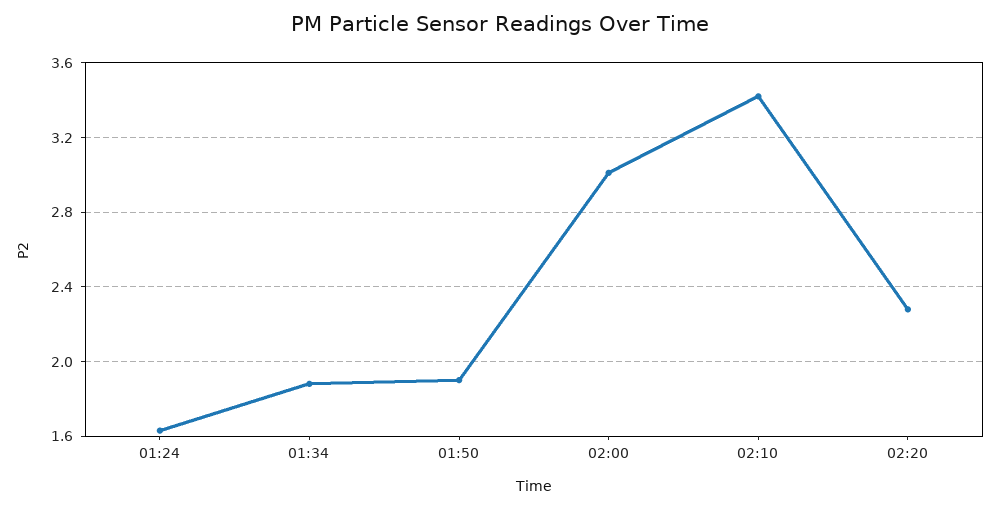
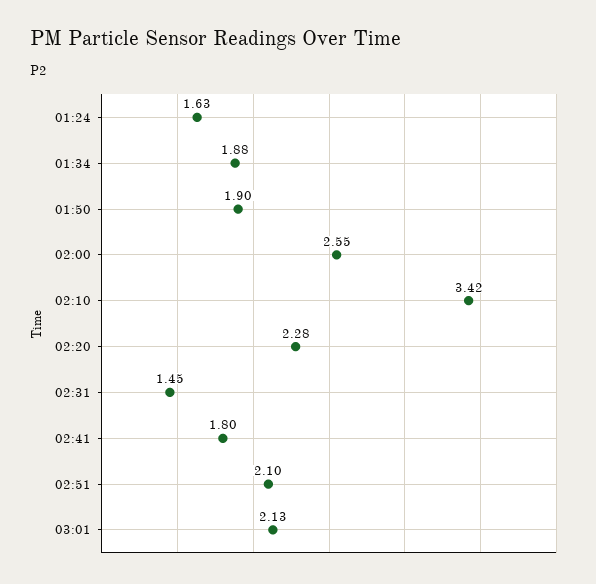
02:00: 3 -> 2.55
02:31: none -> 1.45
02:41: none -> 1.8
02:51: none -> 2.1
03:01: none -> 2.13

